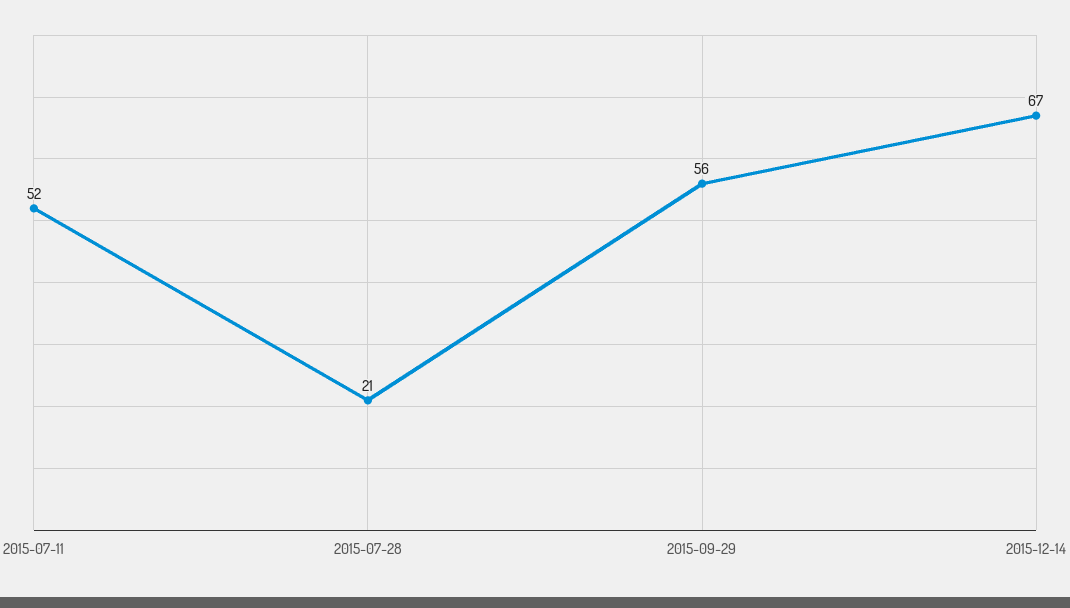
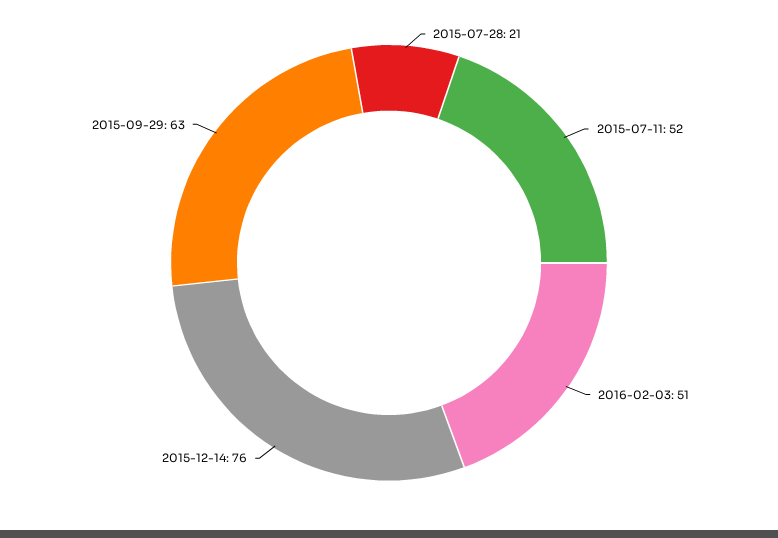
2015-09-29: 56 -> 63
2015-12-14: 67 -> 76
2016-02-03: none -> 51

